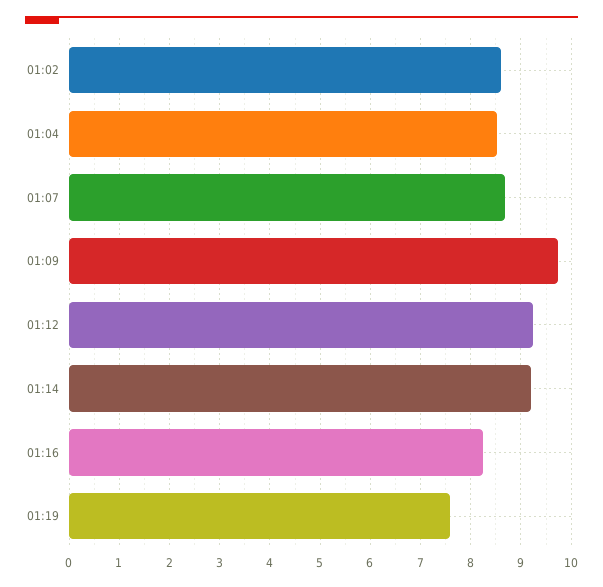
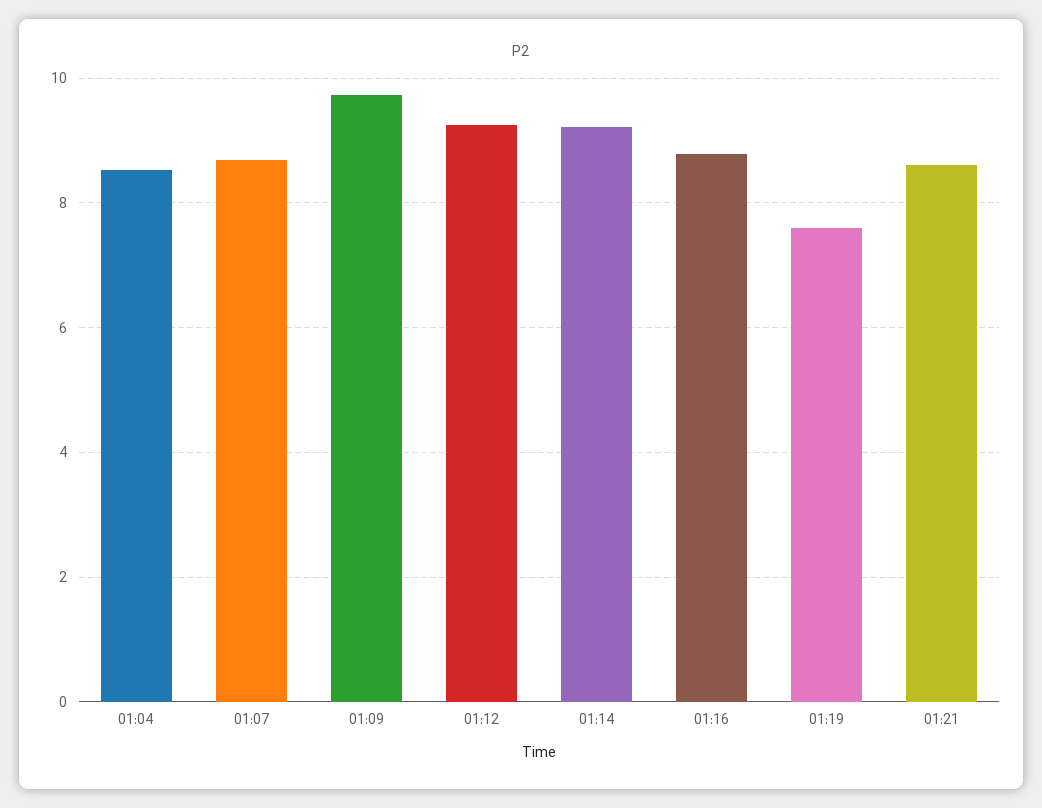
01:02: 8.6 -> none
01:16: 8.2 -> 8.8
01:21: none -> 8.6

